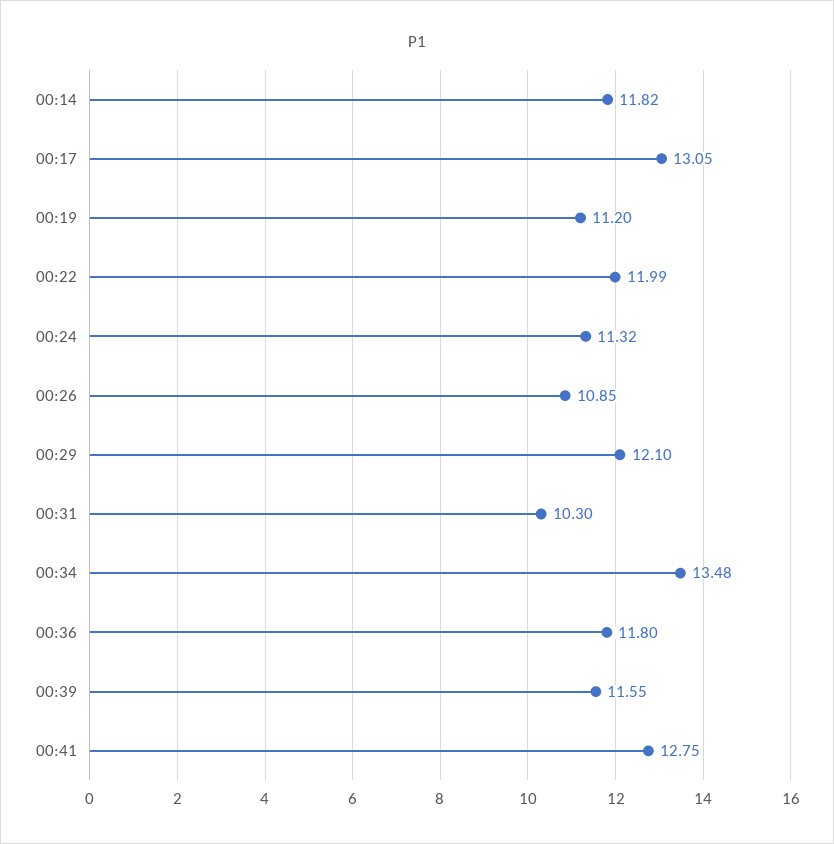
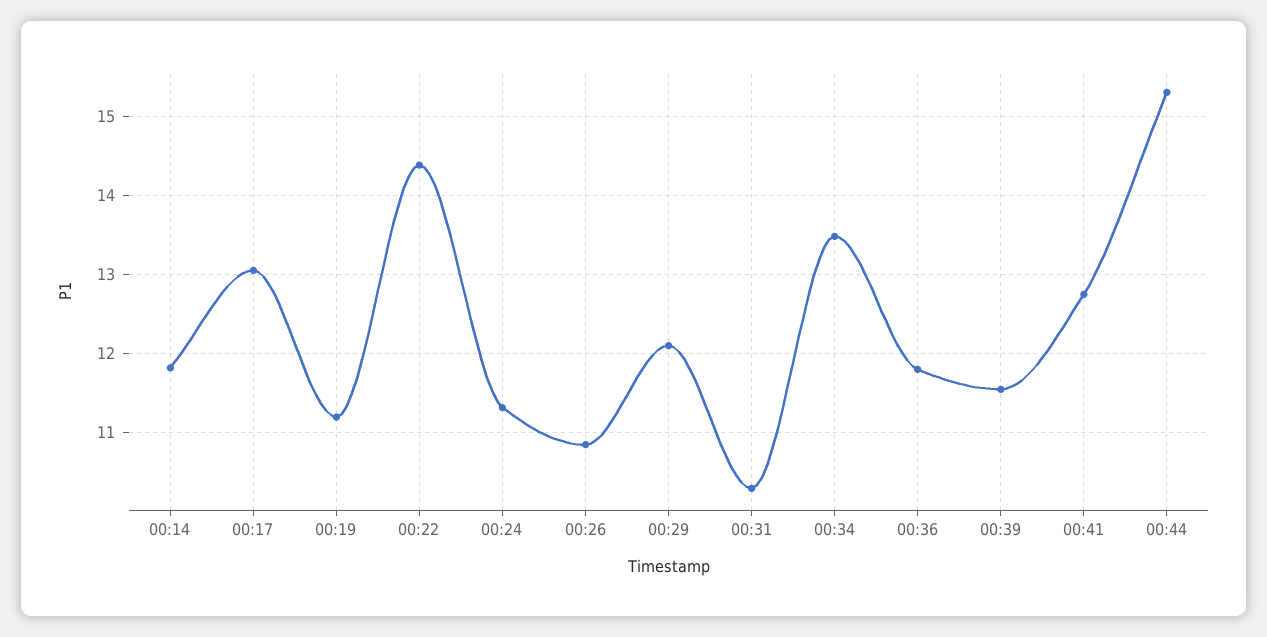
00:22: 11.99 -> 14.4
00:44: none -> 15.3

